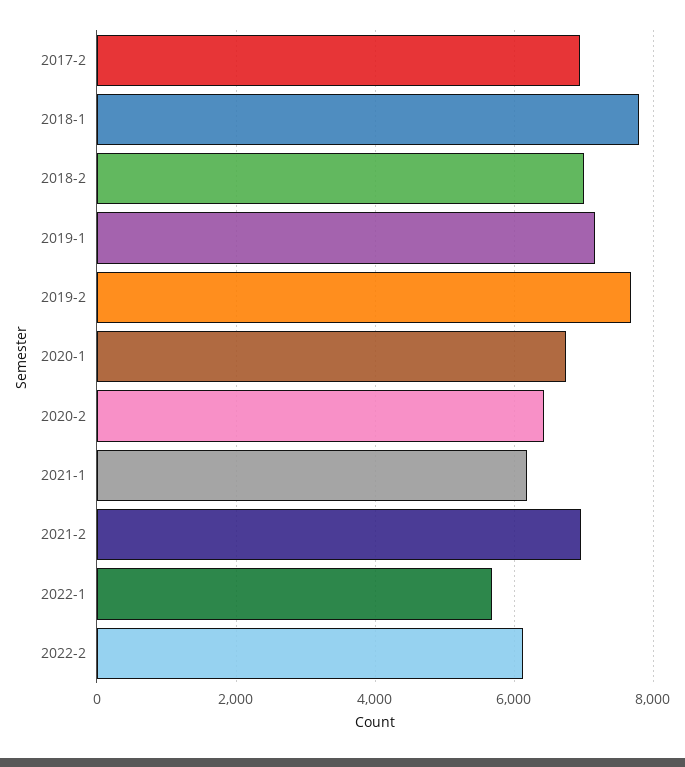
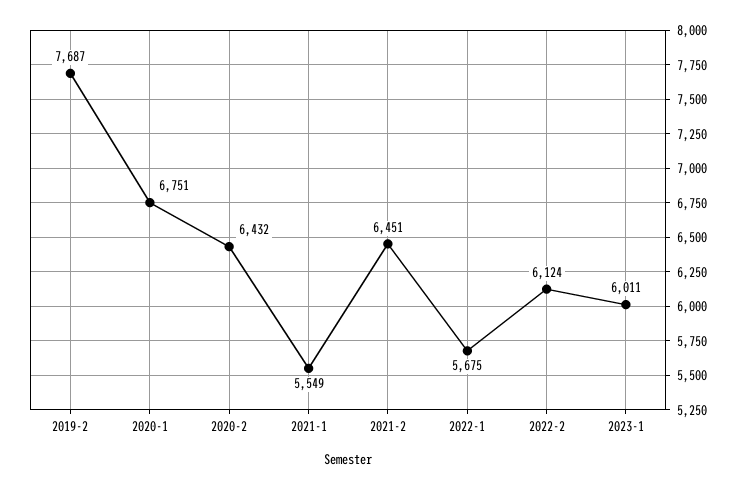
2017-2: 7000 -> none
2018-1: 7800 -> none
2018-2: 7000 -> none
2019-1: 7200 -> none
2021-1: 6200 -> 5549
2021-2: 7000 -> 6451
2023-1: none -> 6011

